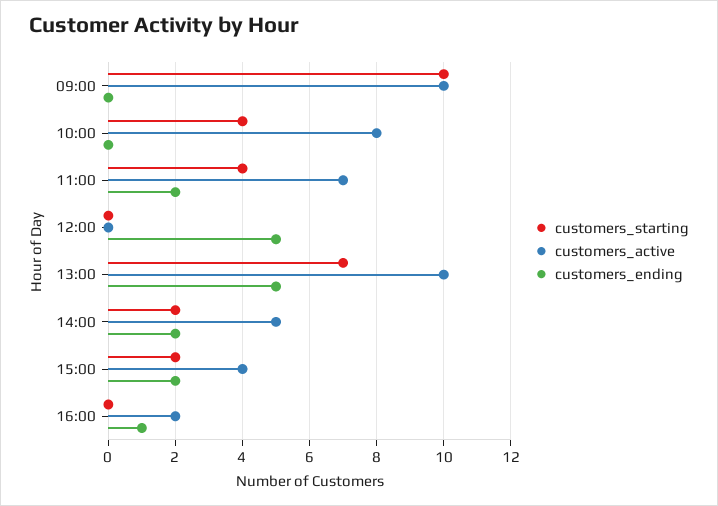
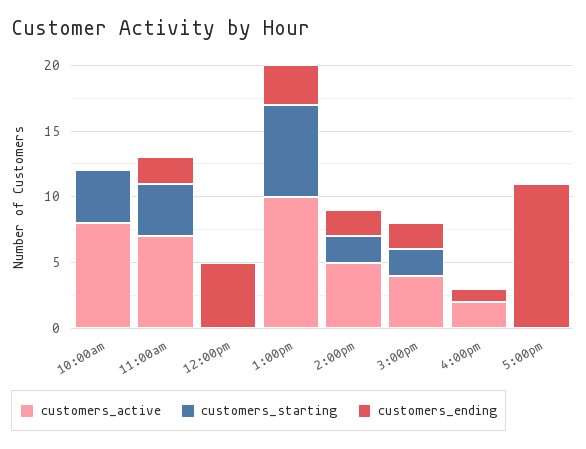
customers_starting, 09:00: 10 -> none
customers_active, 09:00: 10 -> none
customers_ending, 09:00: 0 -> none
customers_ending, 13:00: 5 -> 3
customers_active, 5:00pm: none -> 0
customers_starting, 5:00pm: none -> 0
customers_ending, 5:00pm: none -> 11

